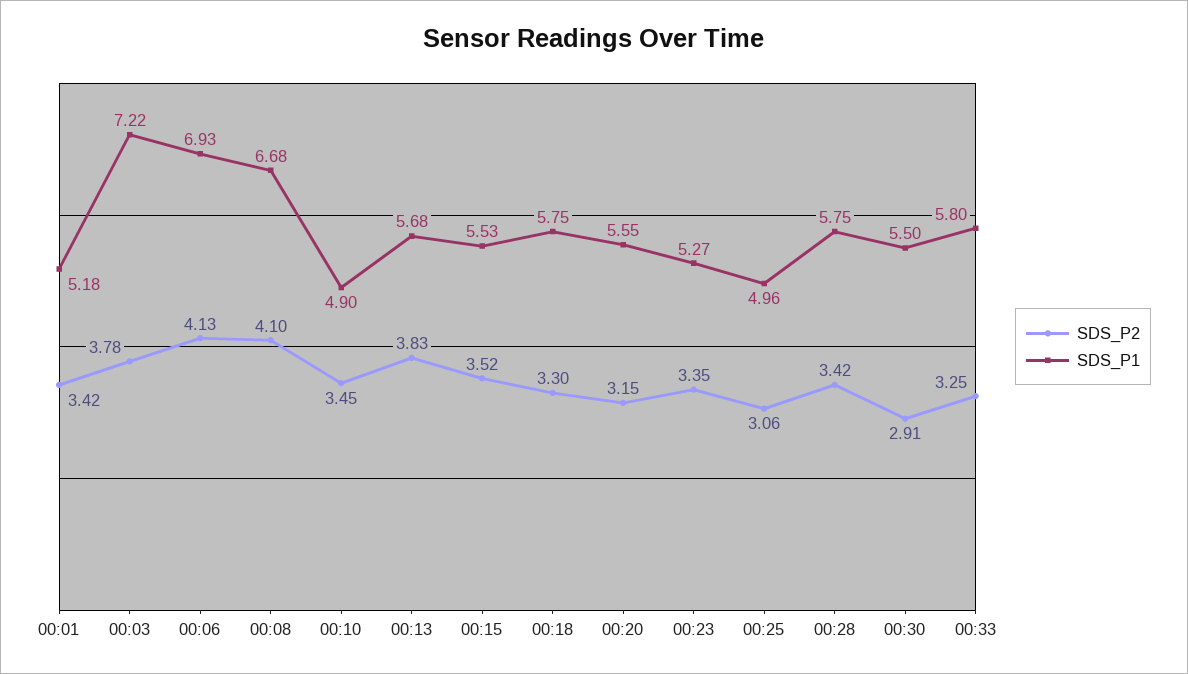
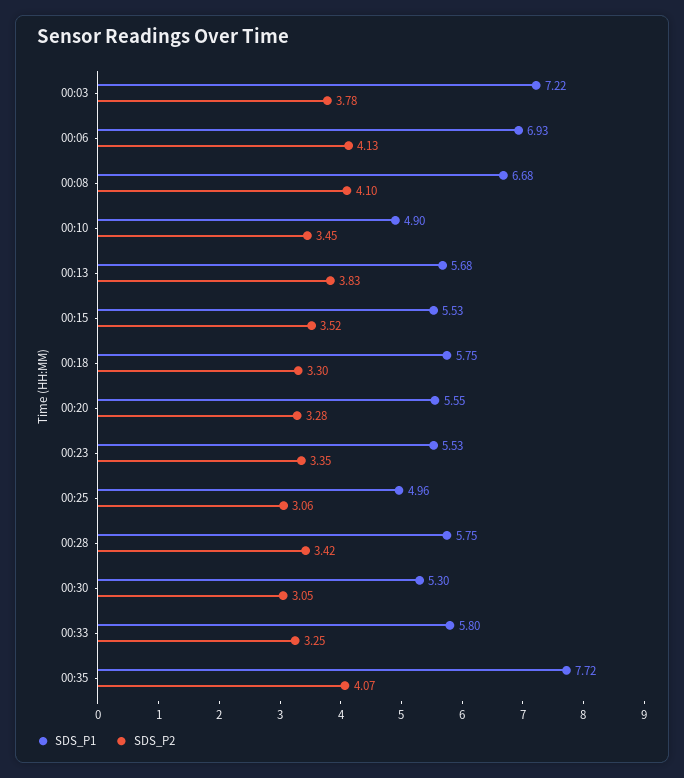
SDS_P2, 00:01: 3.42 -> none
SDS_P1, 00:01: 5.18 -> none
SDS_P2, 00:20: 3.15 -> 3.28
SDS_P1, 00:23: 5.27 -> 5.53
SDS_P2, 00:30: 2.91 -> 3.05
SDS_P1, 00:30: 5.5 -> 5.3
SDS_P1, 00:35: none -> 7.72
SDS_P2, 00:35: none -> 4.07

